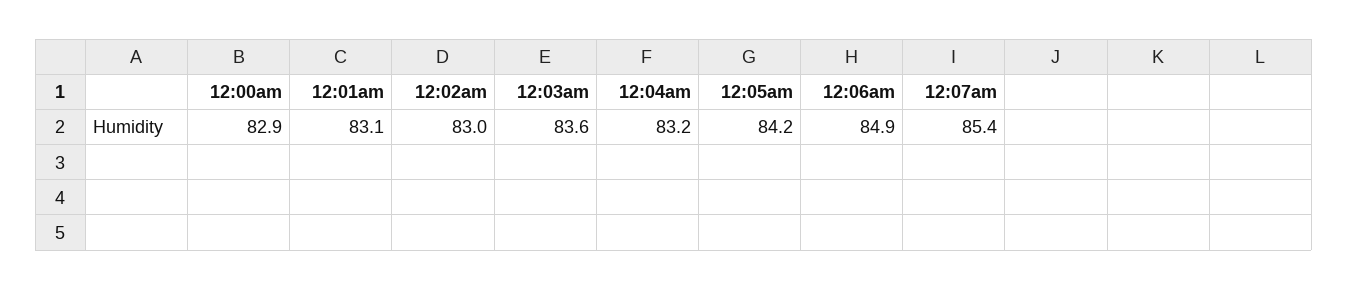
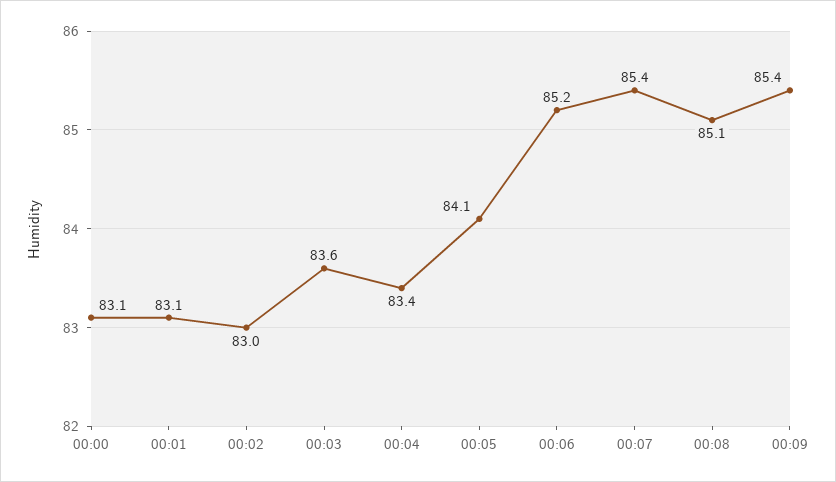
12:00am: 82.9 -> 83.1
12:04am: 83.2 -> 83.4
12:05am: 84.2 -> 84.1
12:06am: 84.9 -> 85.2
00:08: none -> 85.1
00:09: none -> 85.4

